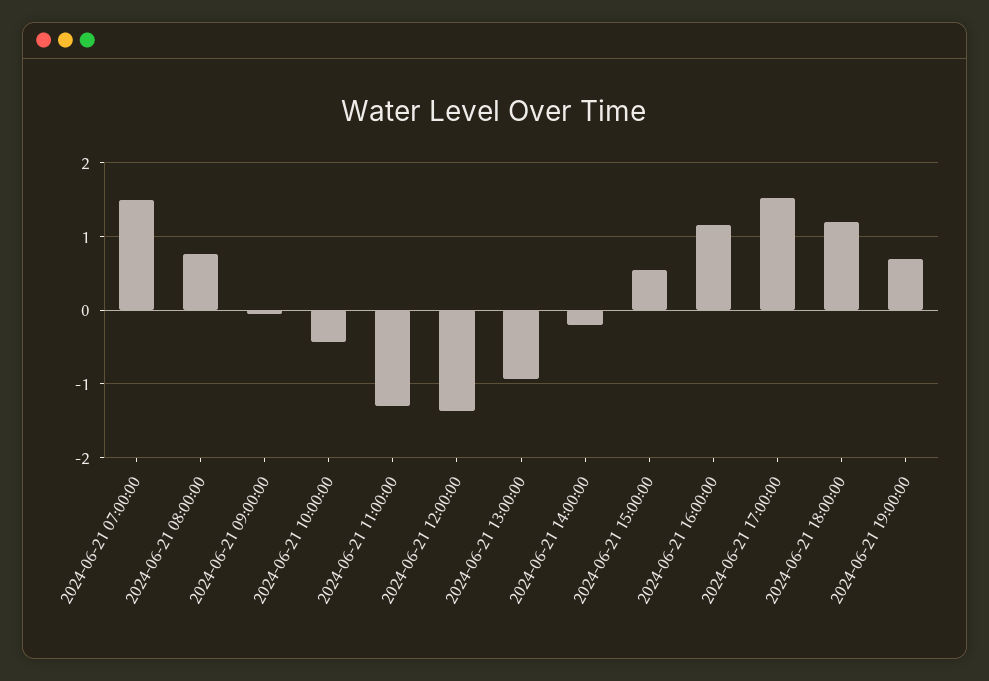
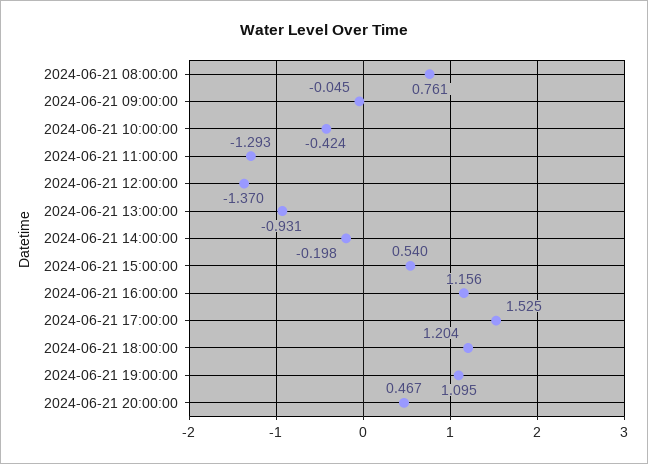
2024-06-21 07:00:00: 1.5 -> none
2024-06-21 19:00:00: 0.7 -> 1.095
2024-06-21 20:00:00: none -> 0.467

